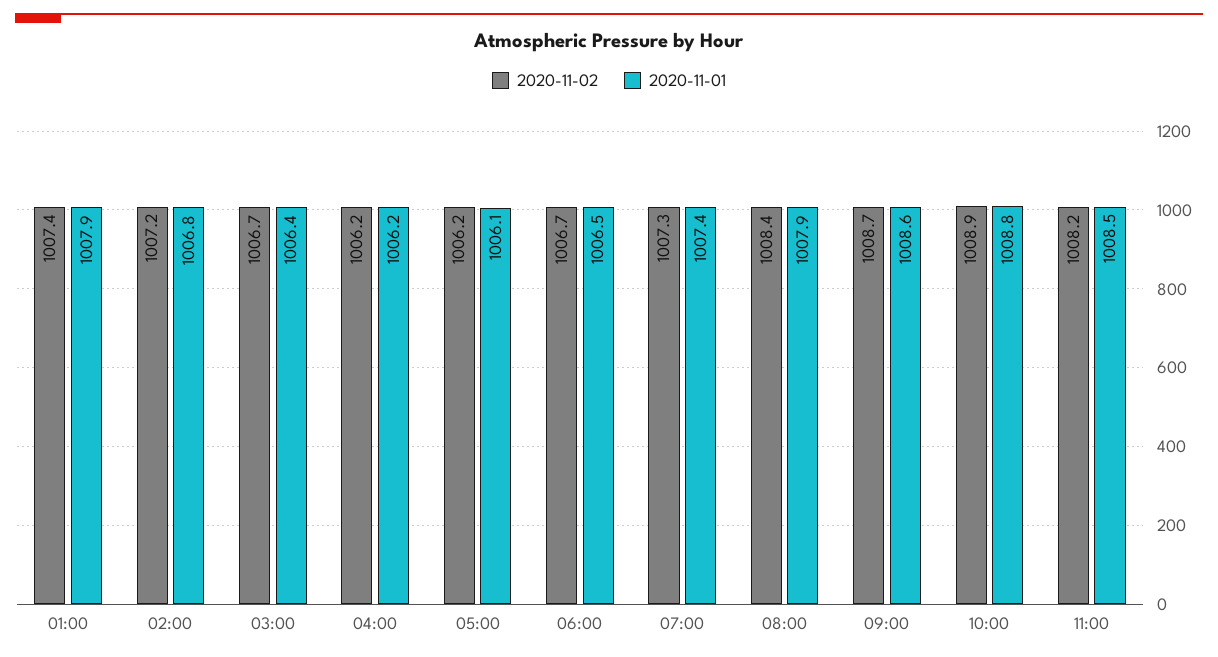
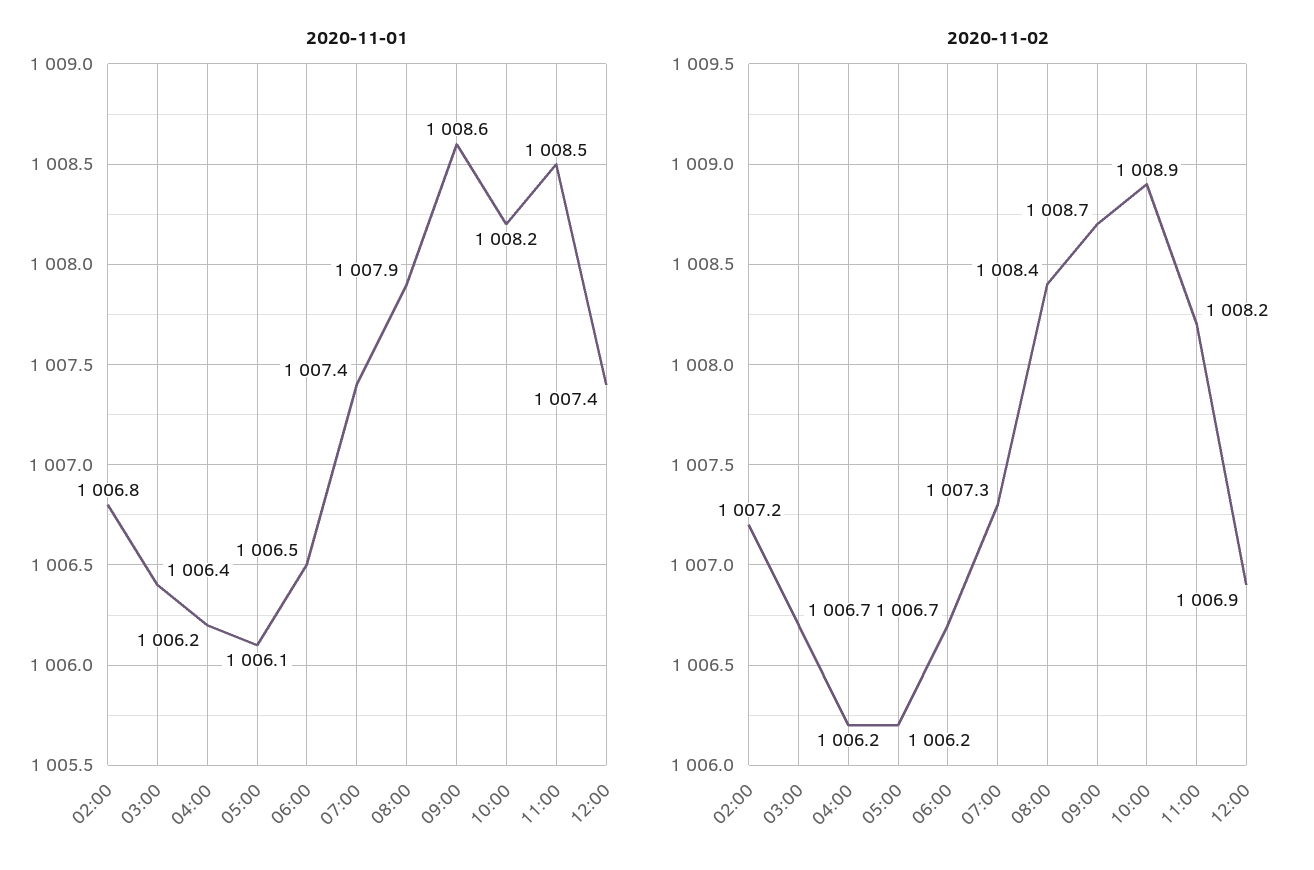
2020-11-02, 01:00: 1007.4 -> none
2020-11-01, 01:00: 1007.9 -> none
2020-11-01, 10:00: 1008.8 -> 1008.2
2020-11-01, 12:00: none -> 1007.4
2020-11-02, 12:00: none -> 1006.9

